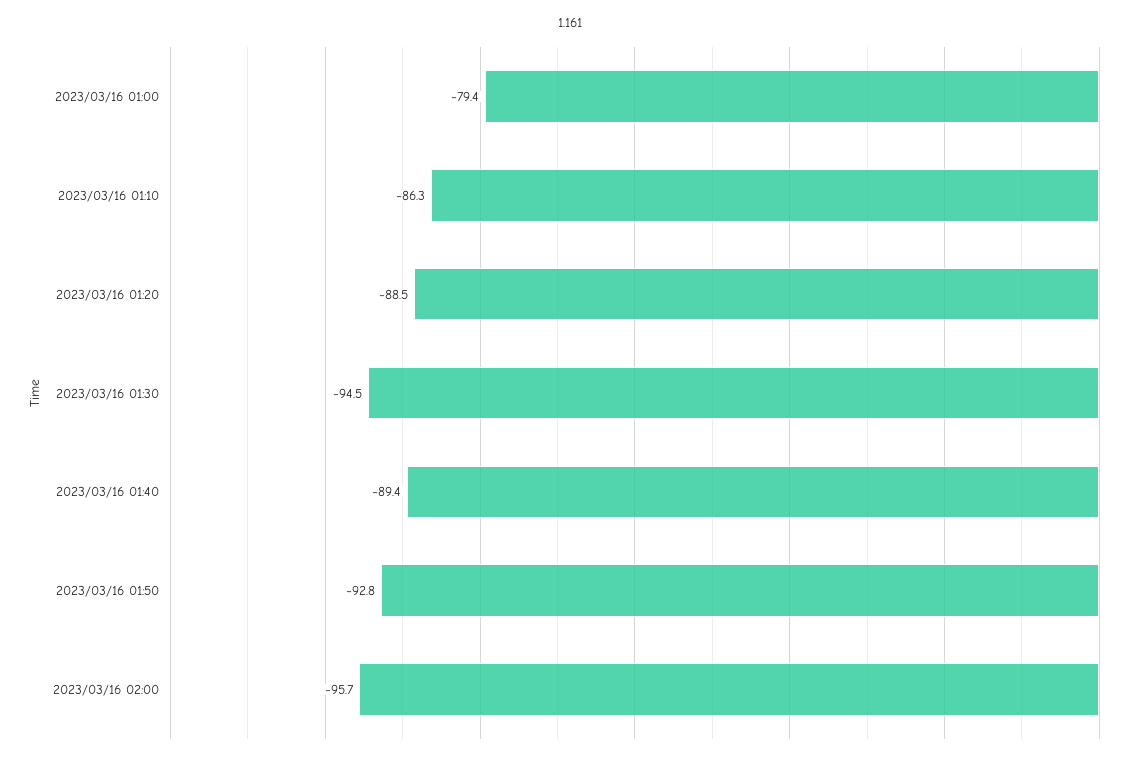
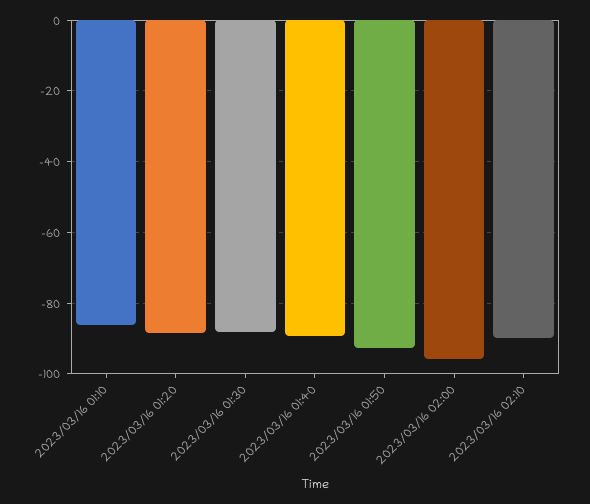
2023/03/16 01:00: -79.4 -> none
2023/03/16 01:30: -94.5 -> -88
2023/03/16 02:10: none -> -90

